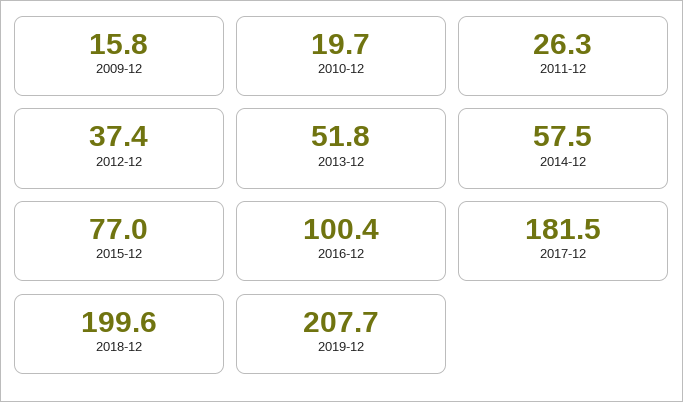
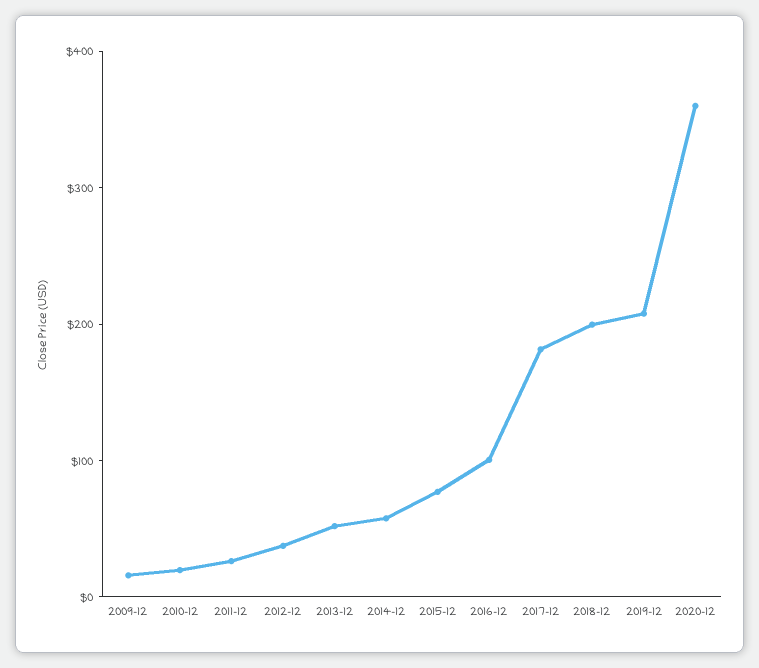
2020-12: none -> 360

